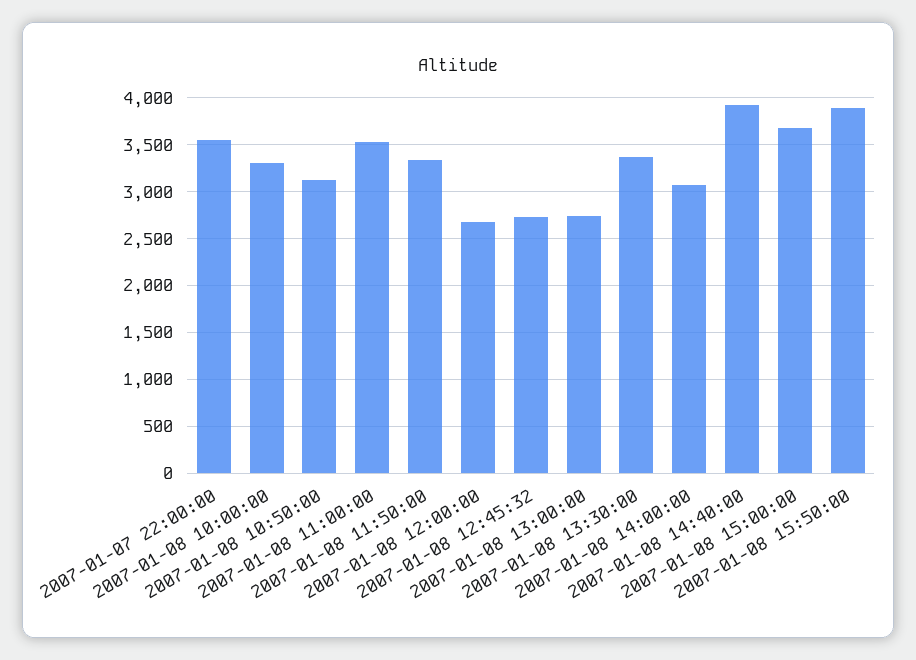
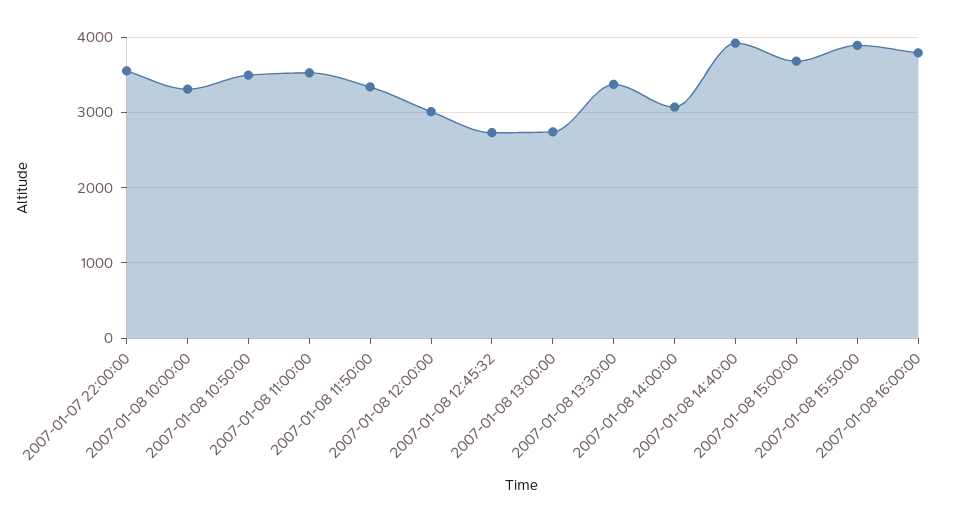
2007-01-08 10:50:00: 3100 -> 3500
2007-01-08 12:00:00: 2700 -> 3000
2007-01-08 16:00:00: none -> 3800

